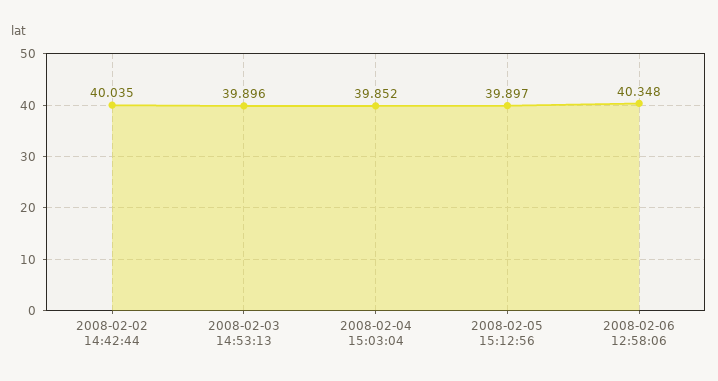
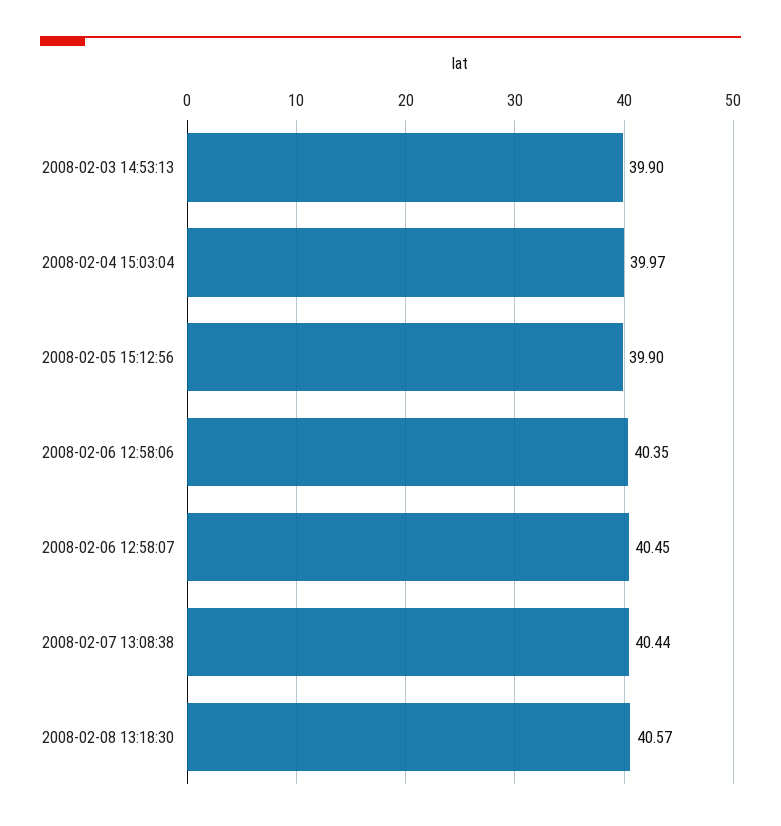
2008-02-02 14:42:44: 40.035 -> none
2008-02-04 15:03:04: 39.852 -> 39.97
2008-02-06 12:58:07: none -> 40.45
2008-02-07 13:08:38: none -> 40.44
2008-02-08 13:18:30: none -> 40.57

